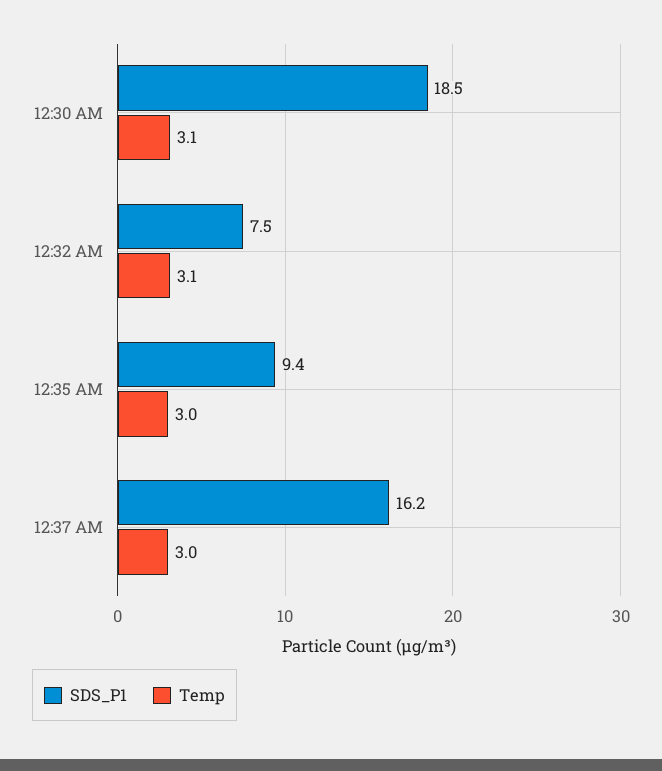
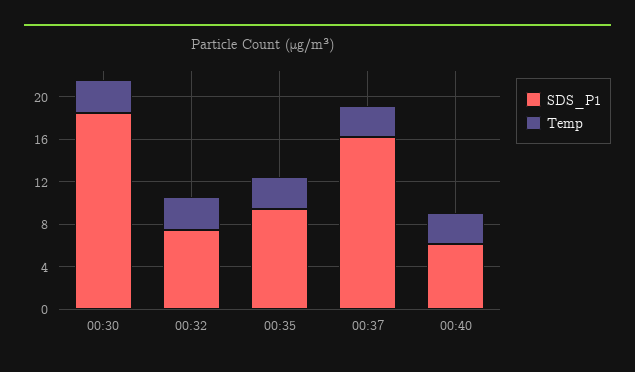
SDS_P1, 00:40: none -> 6
Temp, 00:40: none -> 3

